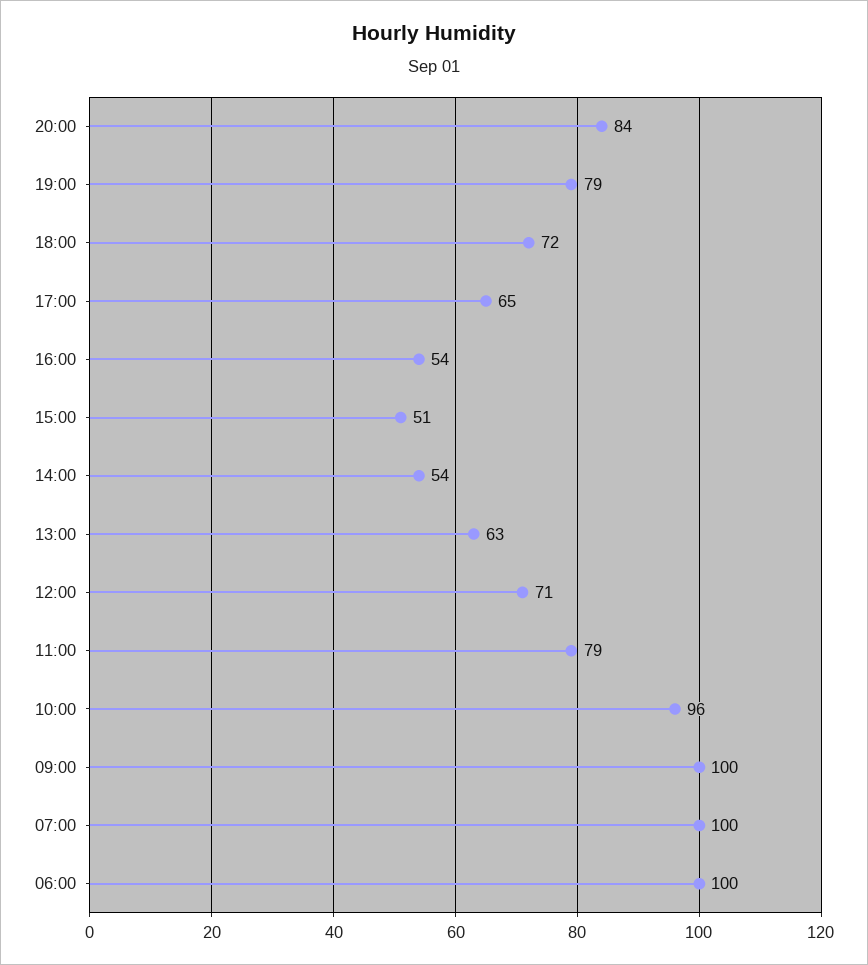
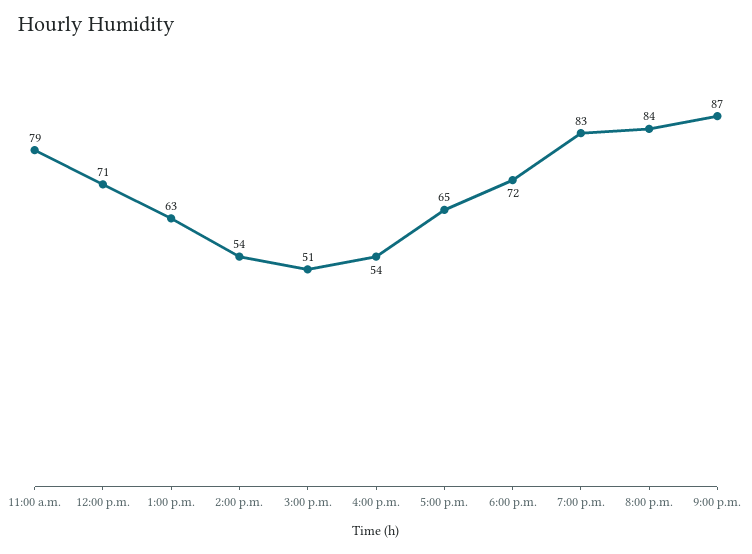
19:00: 79 -> 83
10:00: 96 -> none
09:00: 100 -> none
07:00: 100 -> none
06:00: 100 -> none
9:00 p.m.: none -> 87

